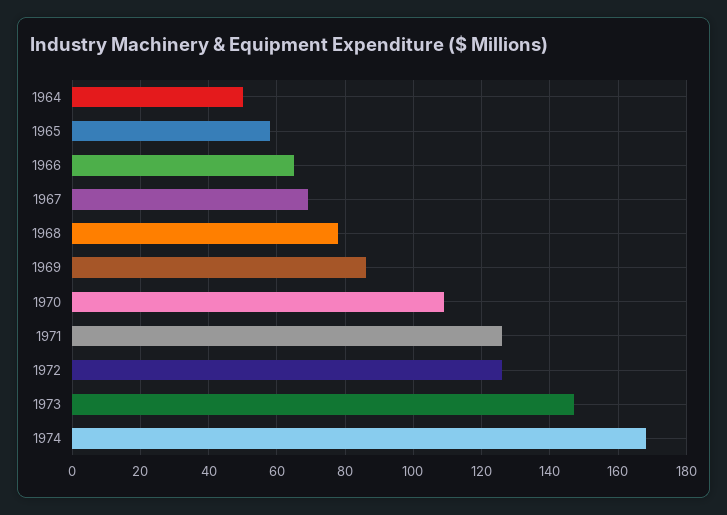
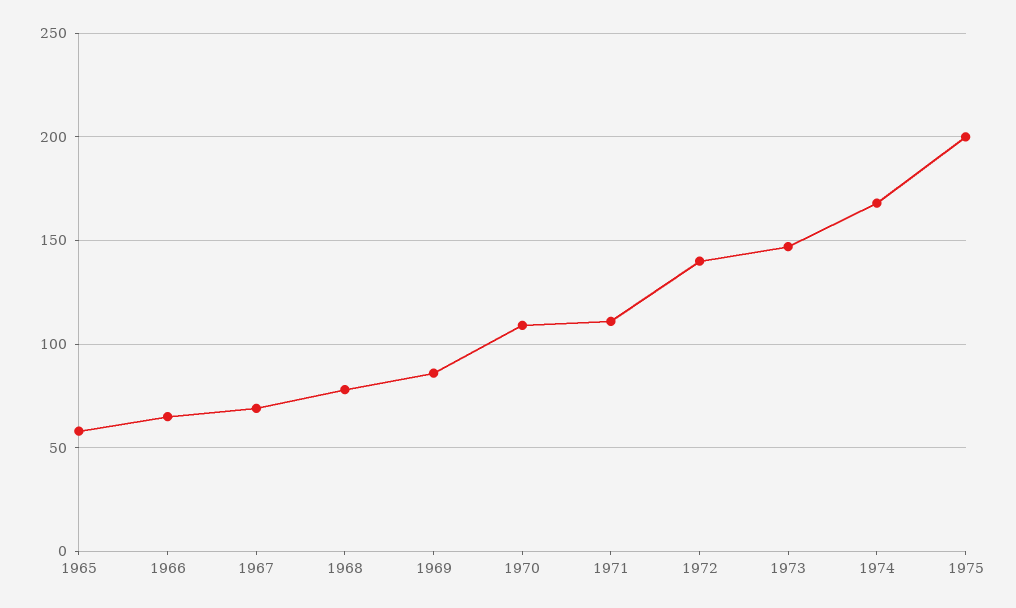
1964: 50 -> none
1971: 125 -> 110
1972: 125 -> 140
1975: none -> 200

